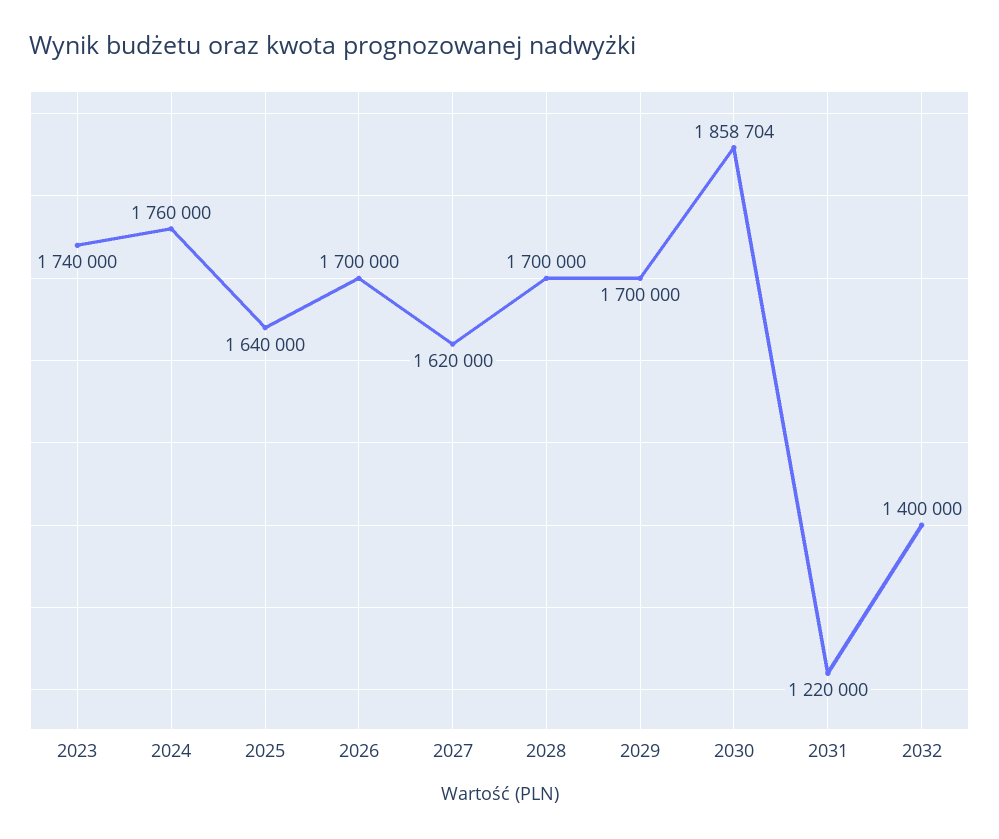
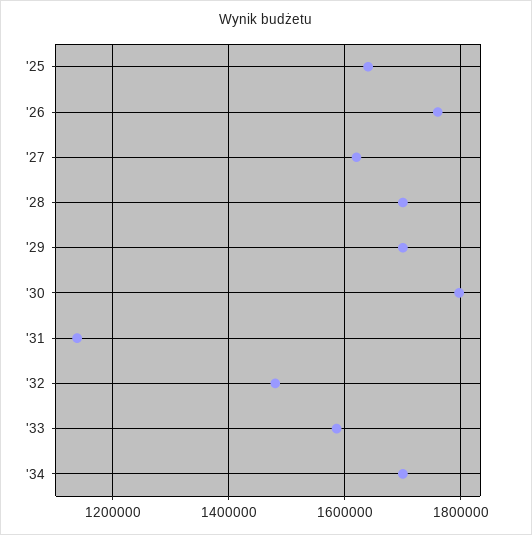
2023: 1740000 -> none
2024: 1760000 -> none
2026: 1700000 -> 1760000
2030: 1858704 -> 1800000
2031: 1220000 -> 1140000
2032: 1400000 -> 1480000
'33: none -> 1580000
'34: none -> 1700000

